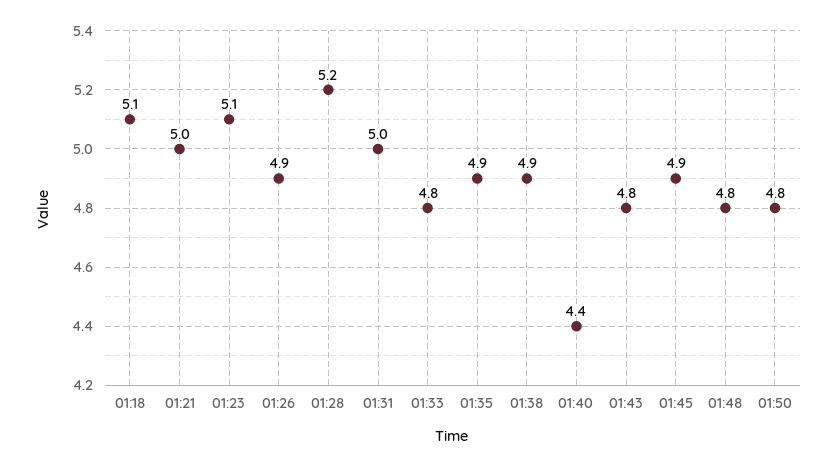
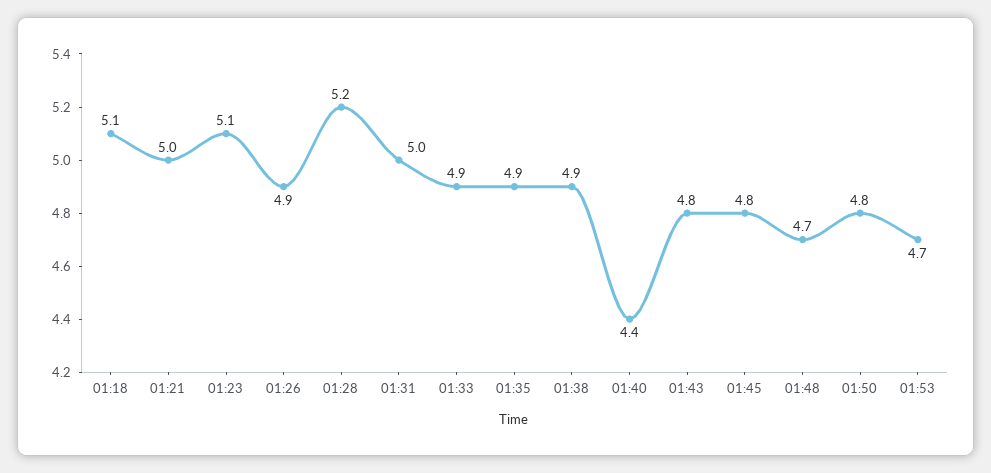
01:33: 4.8 -> 4.9
01:45: 4.9 -> 4.8
01:48: 4.8 -> 4.7
01:53: none -> 4.7

